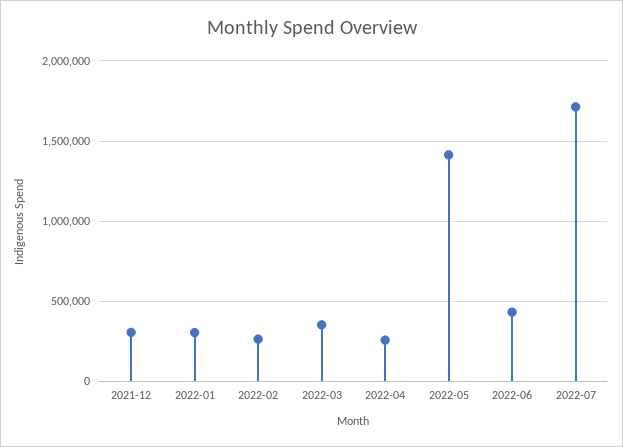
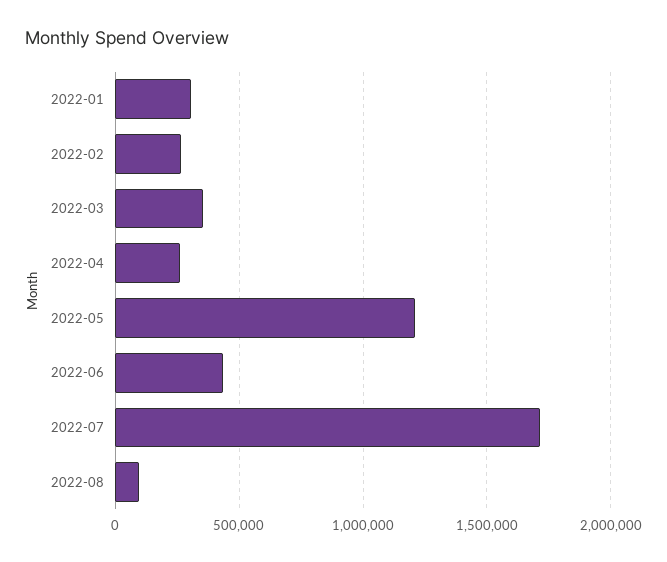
2021-12: 300000 -> none
2022-05: 1400000 -> 1200000
2022-08: none -> 100000

